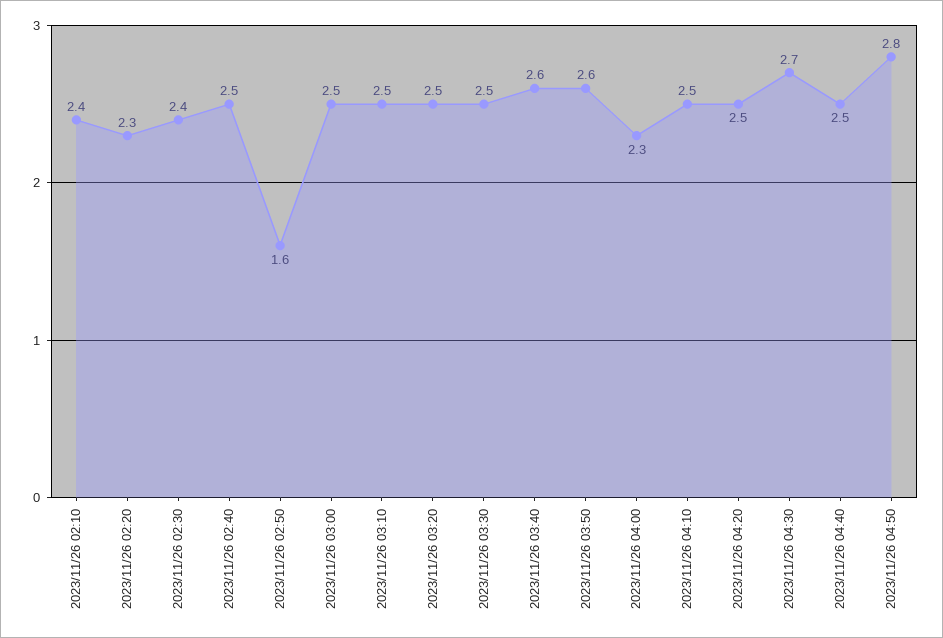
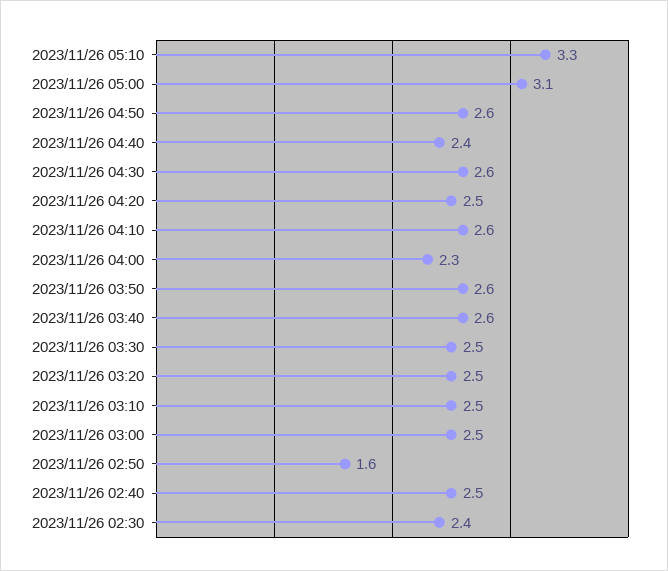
2023/11/26 02:10: 2.4 -> none
2023/11/26 02:20: 2.3 -> none
2023/11/26 04:10: 2.5 -> 2.6
2023/11/26 04:30: 2.7 -> 2.6
2023/11/26 04:40: 2.5 -> 2.4
2023/11/26 04:50: 2.8 -> 2.6
2023/11/26 05:10: none -> 3.3
2023/11/26 05:00: none -> 3.1

